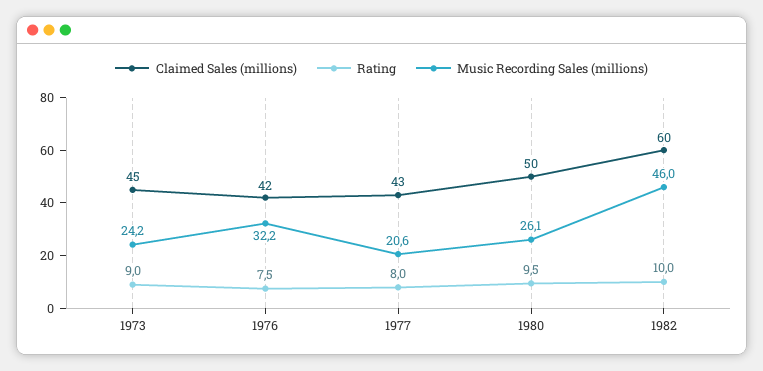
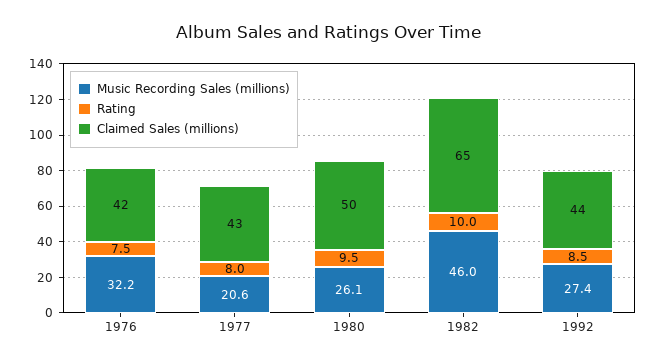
Claimed Sales (millions), 1973: 45 -> none
Rating, 1973: 9 -> none
Music Recording Sales (millions), 1973: 24.2 -> none
Claimed Sales (millions), 1982: 60 -> 65
Music Recording Sales (millions), 1992: none -> 27.4
Rating, 1992: none -> 8.5
Claimed Sales (millions), 1992: none -> 44

